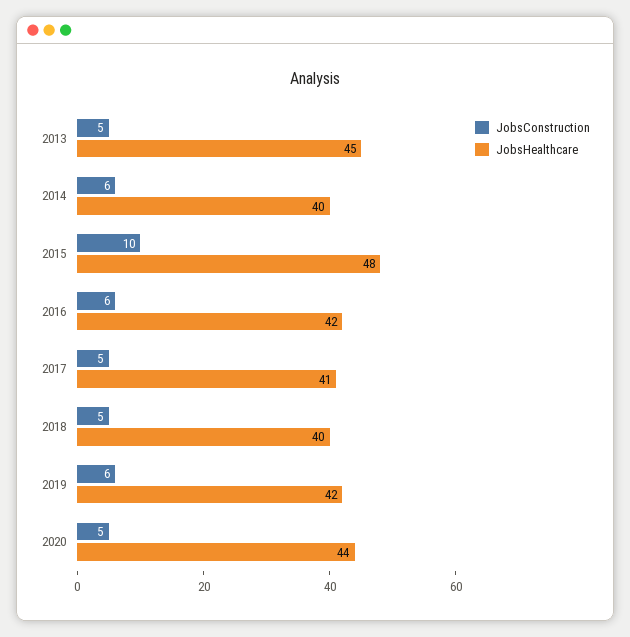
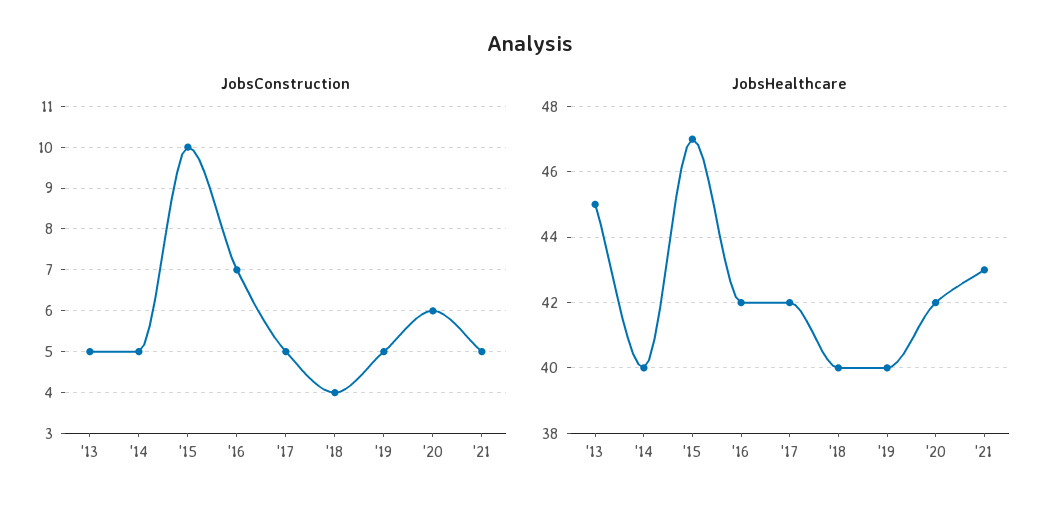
JobsConstruction, 2014: 6 -> 5
JobsHealthcare, 2015: 48 -> 47
JobsConstruction, 2016: 6 -> 7
JobsHealthcare, 2017: 41 -> 42
JobsConstruction, 2018: 5 -> 4
JobsConstruction, 2019: 6 -> 5
JobsHealthcare, 2019: 42 -> 40
JobsConstruction, 2020: 5 -> 6
JobsHealthcare, 2020: 44 -> 42
JobsConstruction, '21: none -> 5
JobsHealthcare, '21: none -> 43

